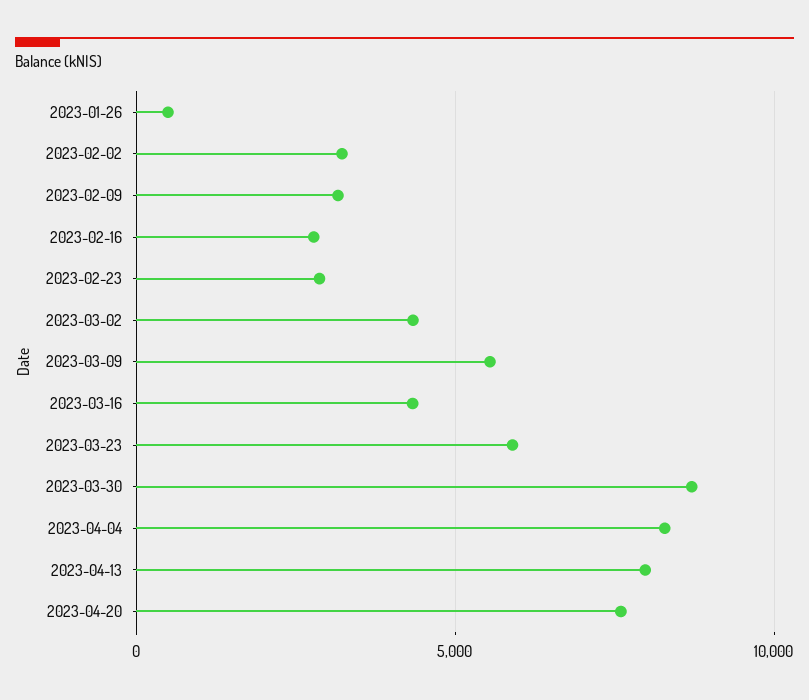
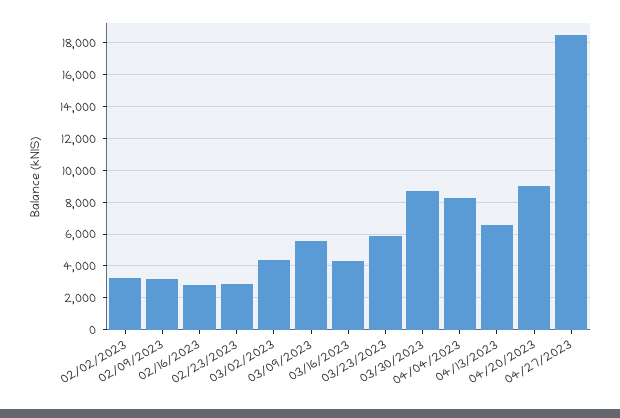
2023-01-26: 500 -> none
2023-04-13: 8000 -> 6500
2023-04-20: 7500 -> 9000
04/27/2023: none -> 18500

